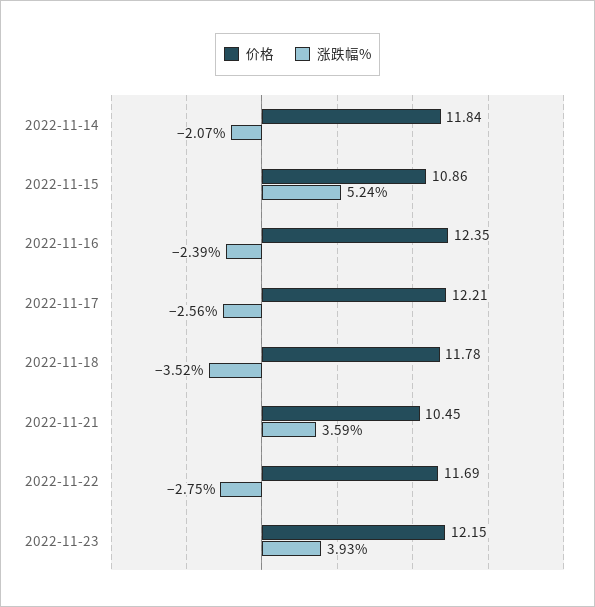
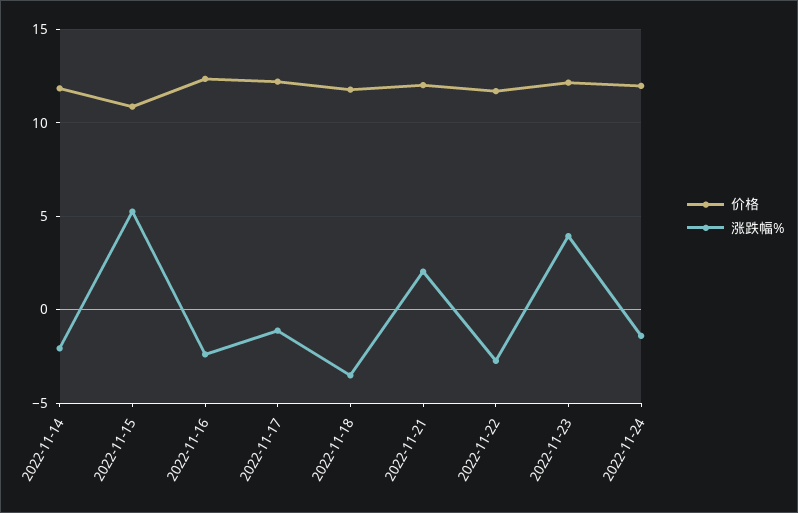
涨跌幅%, 2022-11-17: -2.56 -> -1
价格, 2022-11-21: 10.45 -> 12
涨跌幅%, 2022-11-21: 3.59 -> 2
价格, 2022-11-24: none -> 12
涨跌幅%, 2022-11-24: none -> -1.5

